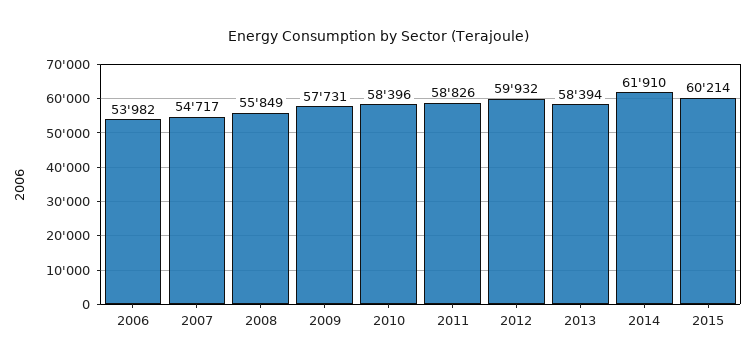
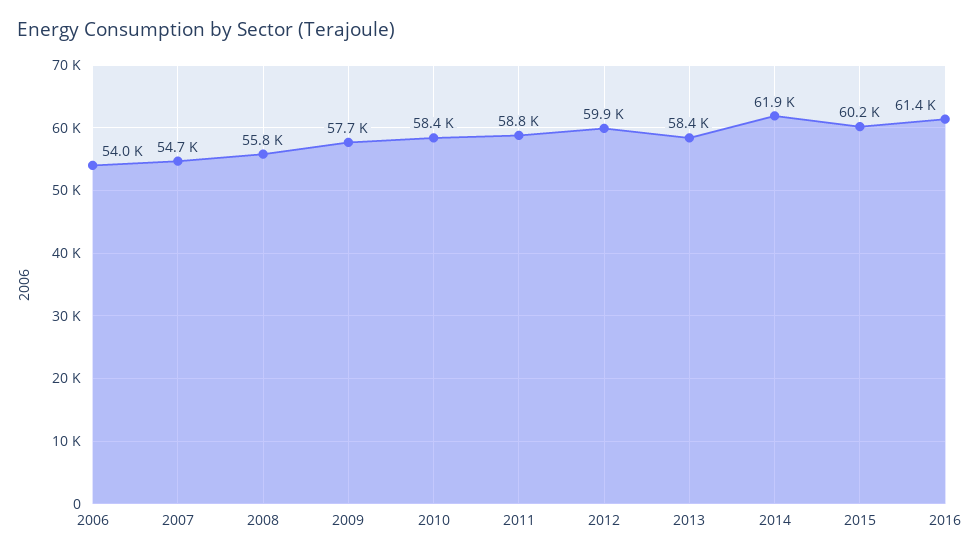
2016: none -> 61400

